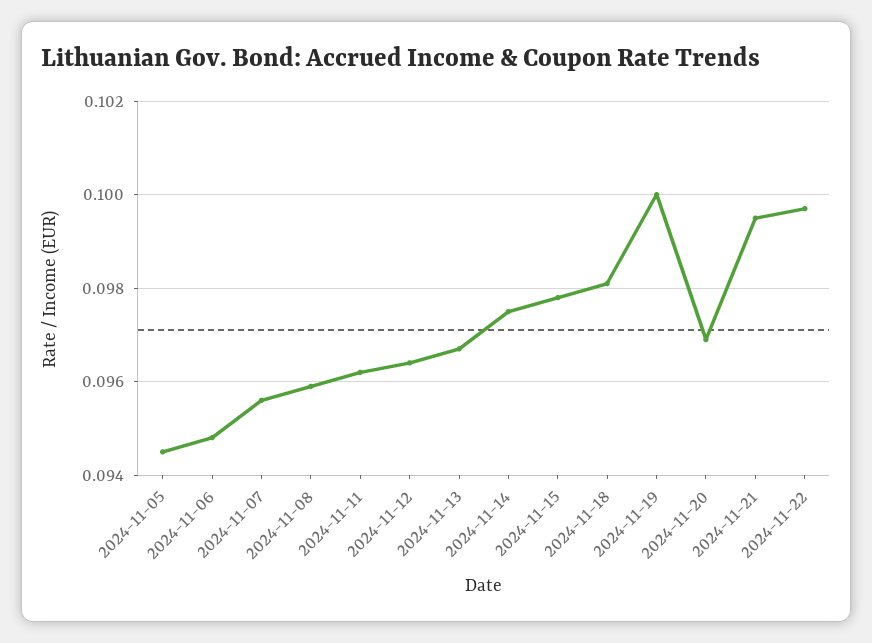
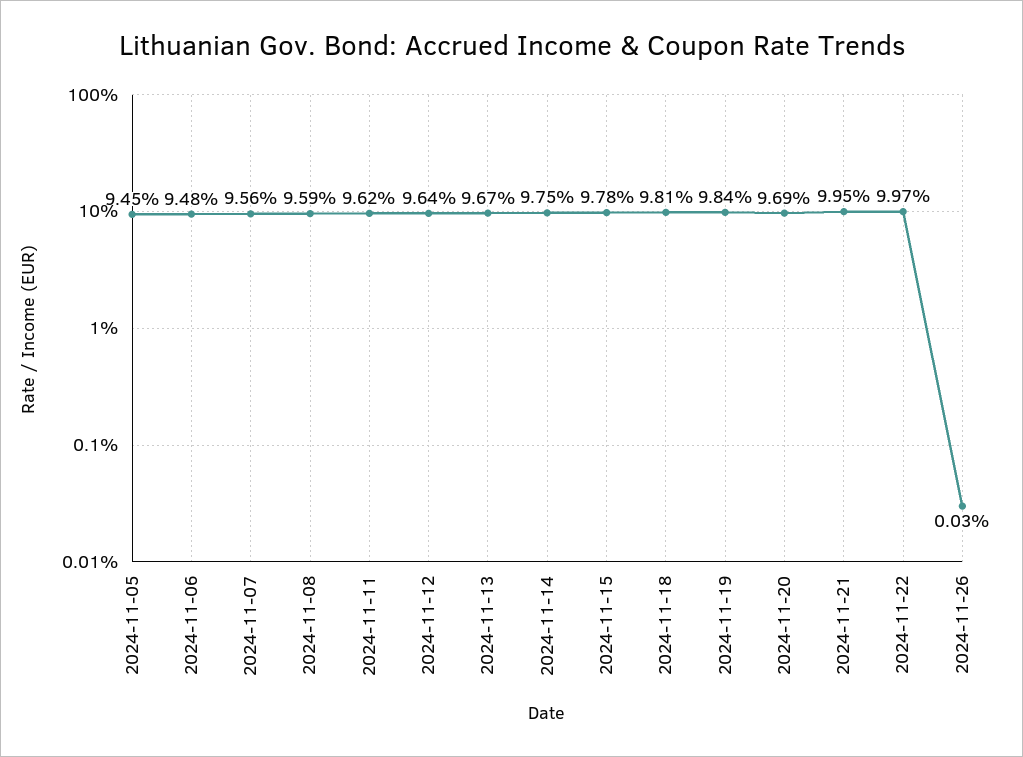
2024-11-19: 0.1 -> 0.0984
2024-11-26: none -> 0.0003

